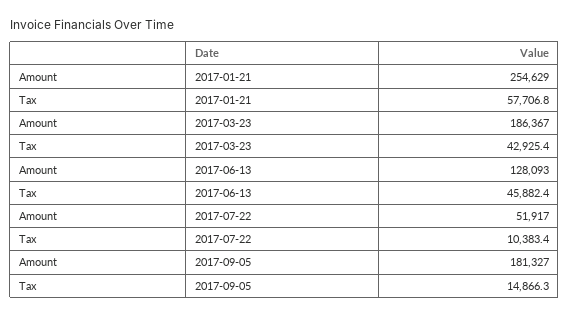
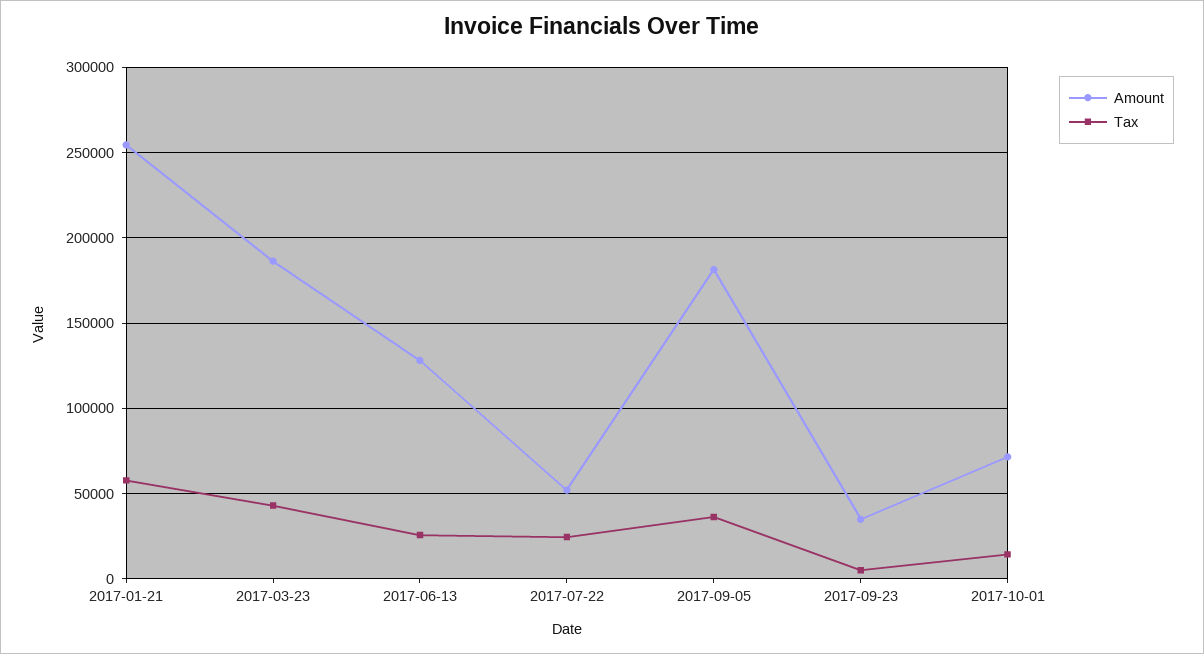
Tax, 2017-06-13: 45882.4 -> 25000
Tax, 2017-07-22: 10383.4 -> 25000
Tax, 2017-09-05: 14866.3 -> 35000
Amount, 2017-09-23: none -> 35000
Tax, 2017-09-23: none -> 5000
Amount, 2017-10-01: none -> 70000
Tax, 2017-10-01: none -> 15000

